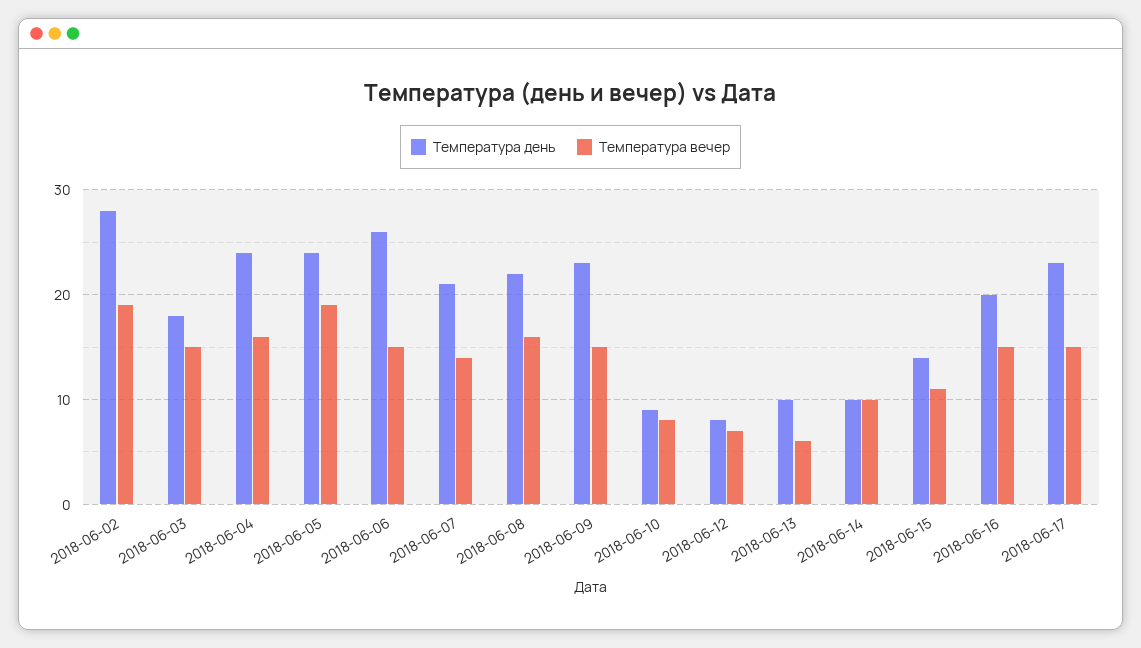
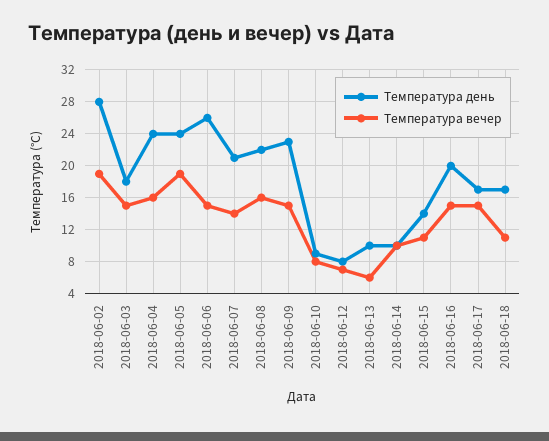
Температура день, 2018-06-17: 23 -> 17
Температура день, 2018-06-18: none -> 17
Температура вечер, 2018-06-18: none -> 11

